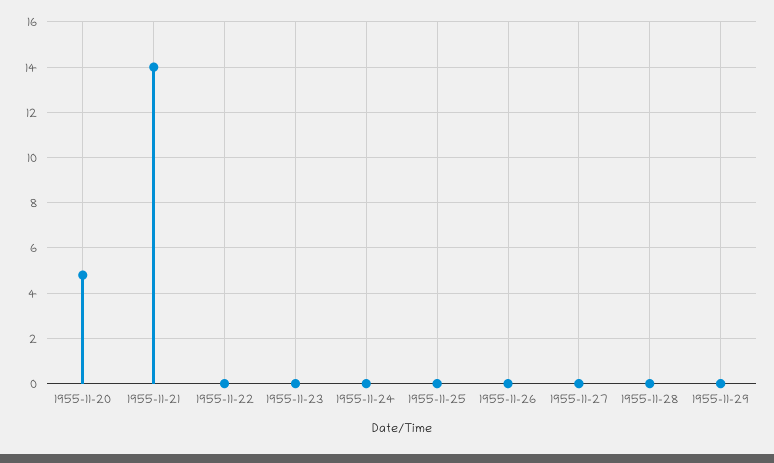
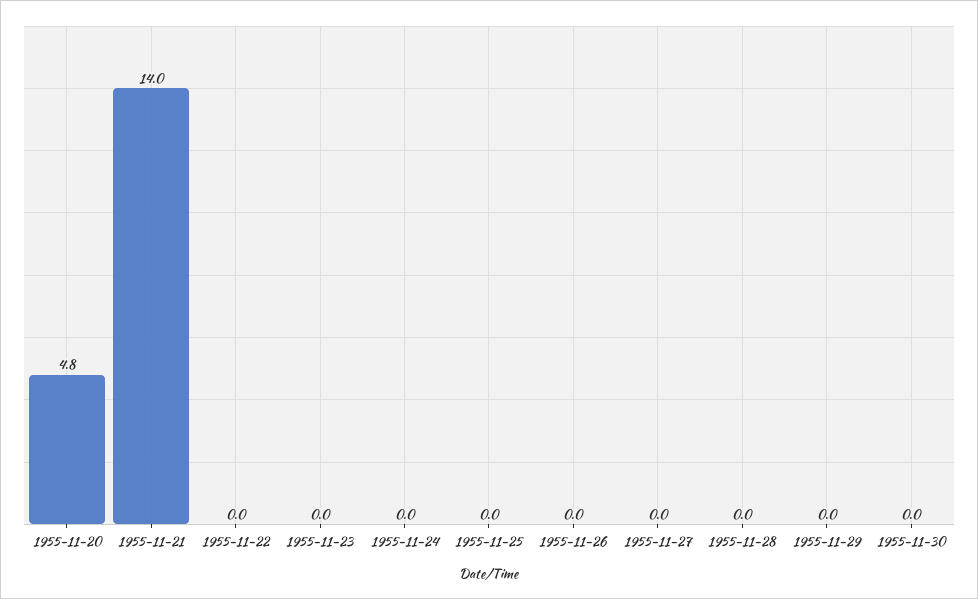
1955-11-30: none -> 0

